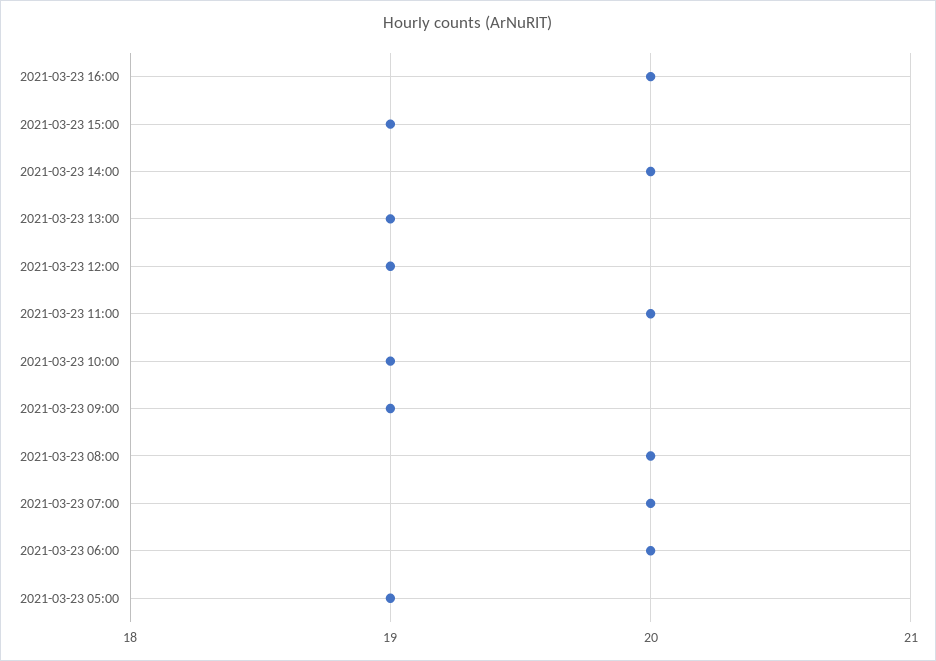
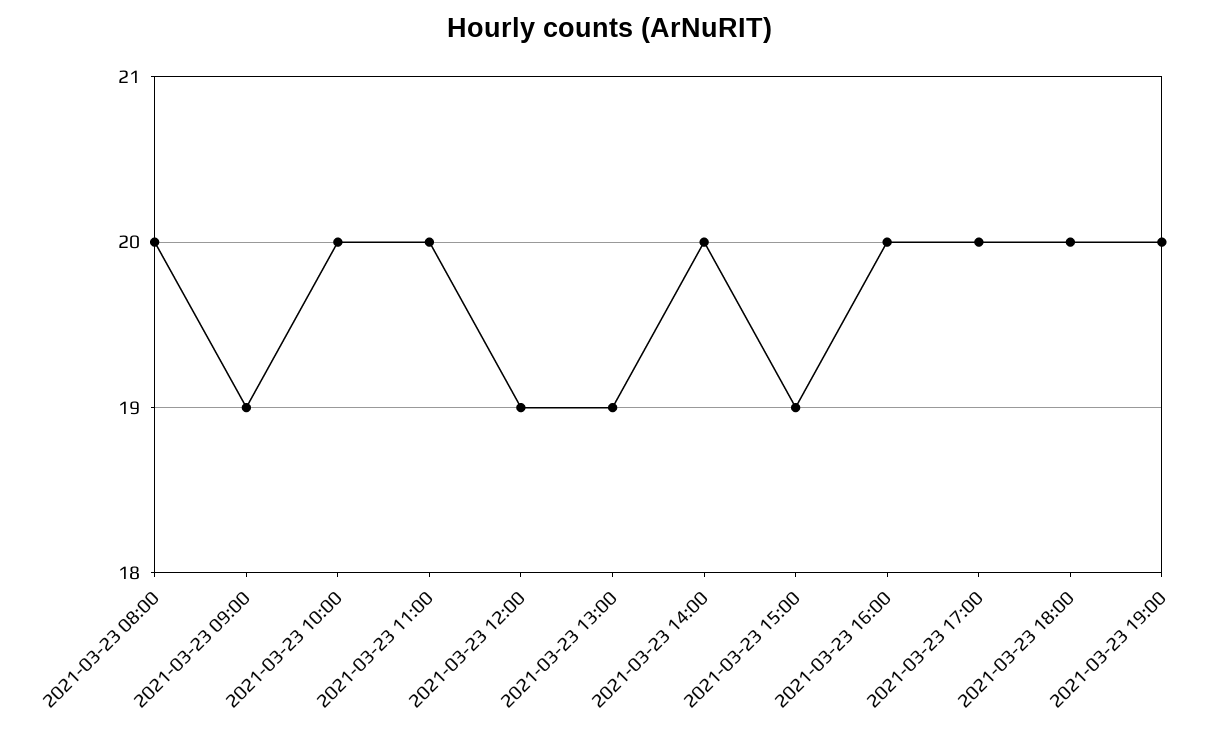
2021-03-23 10:00: 19 -> 20
2021-03-23 07:00: 20 -> none
2021-03-23 06:00: 20 -> none
2021-03-23 05:00: 19 -> none
2021-03-23 17:00: none -> 20
2021-03-23 18:00: none -> 20
2021-03-23 19:00: none -> 20

